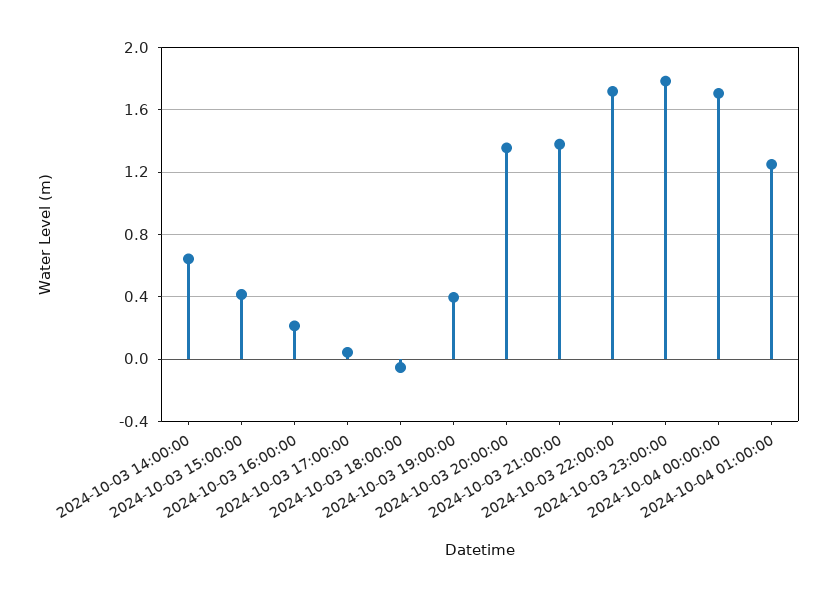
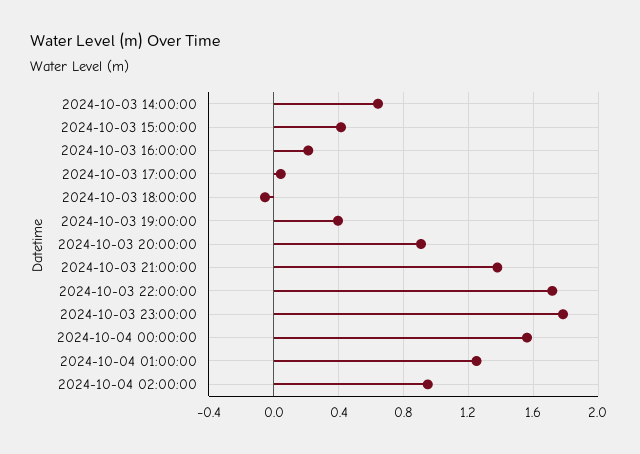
2024-10-03 20:00:00: 1.35 -> 0.9
2024-10-04 00:00:00: 1.7 -> 1.55
2024-10-04 02:00:00: none -> 0.95

